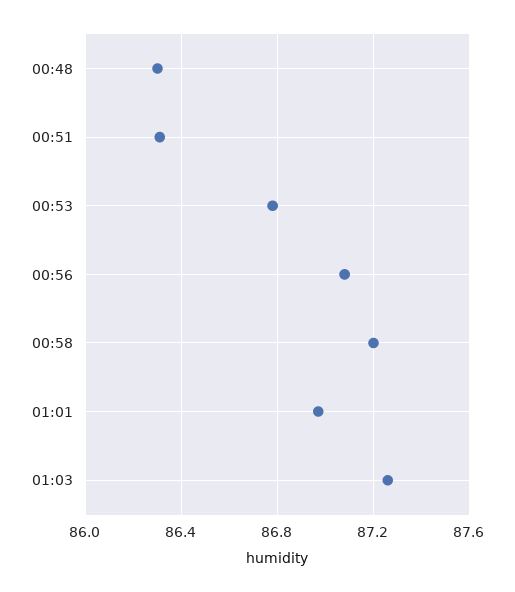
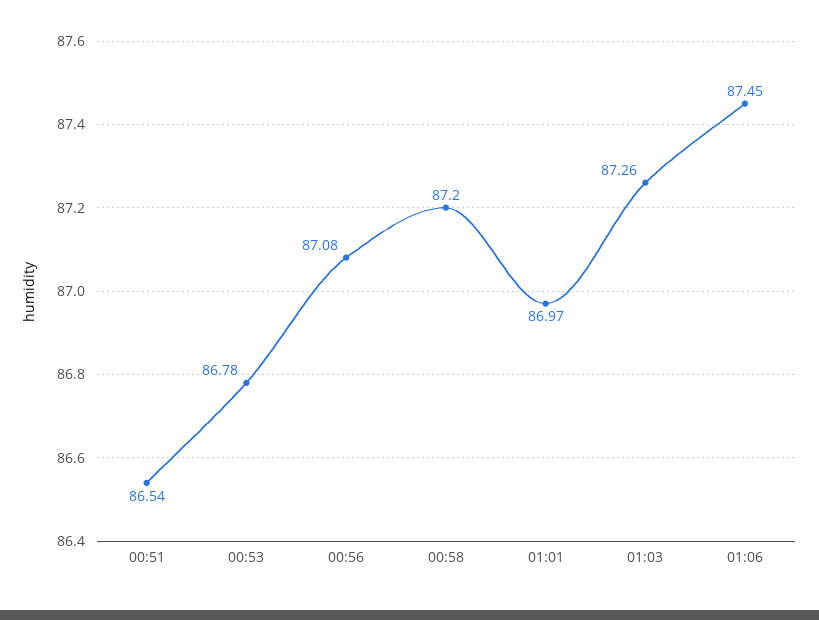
00:48: 86.3 -> none
00:51: 86.3 -> 86.54
01:06: none -> 87.45

